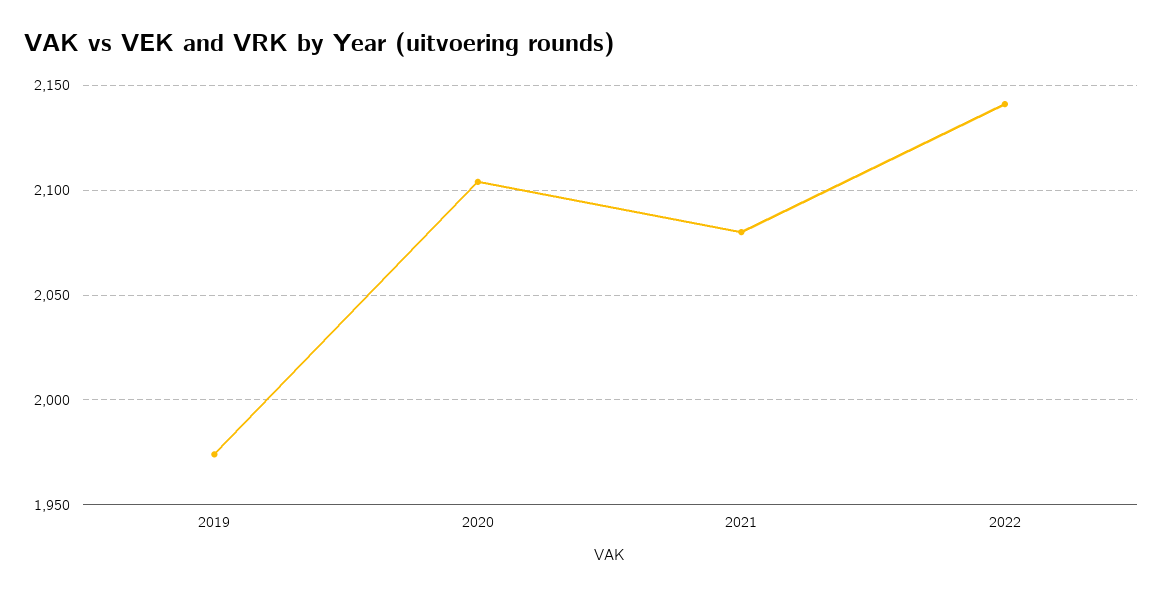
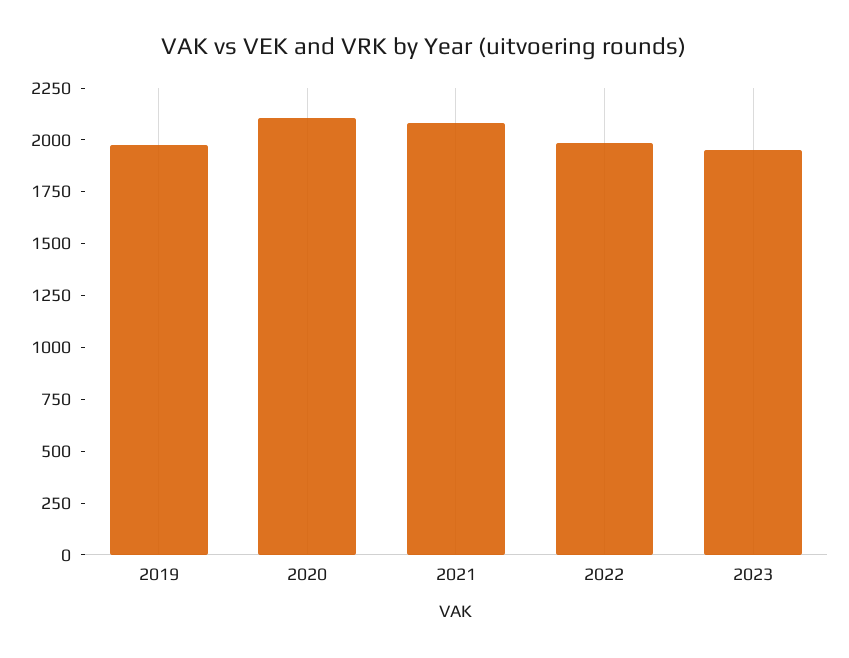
2022: 2140 -> 2000
2023: none -> 1950

